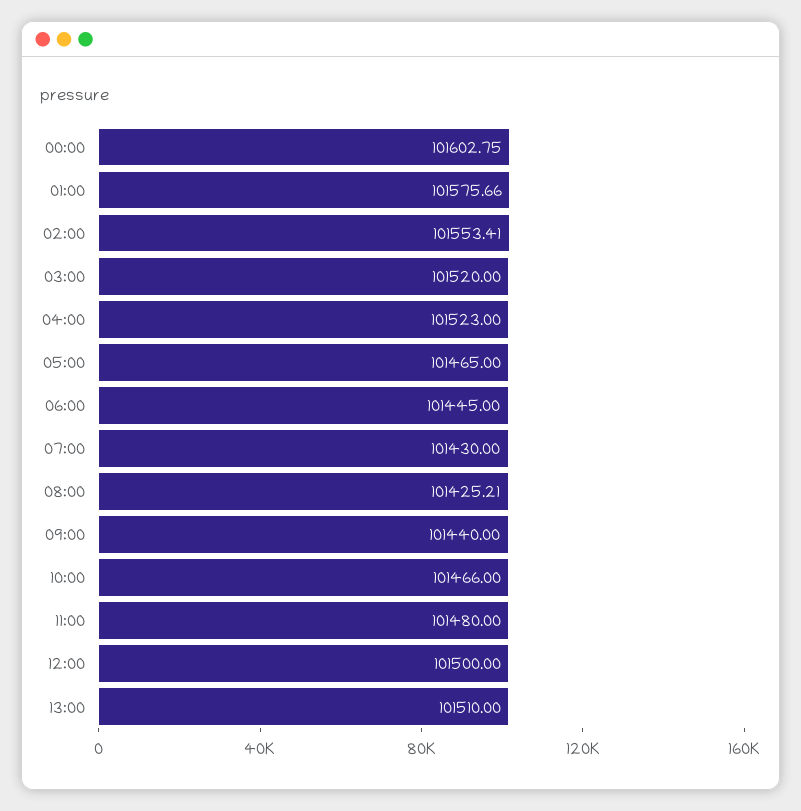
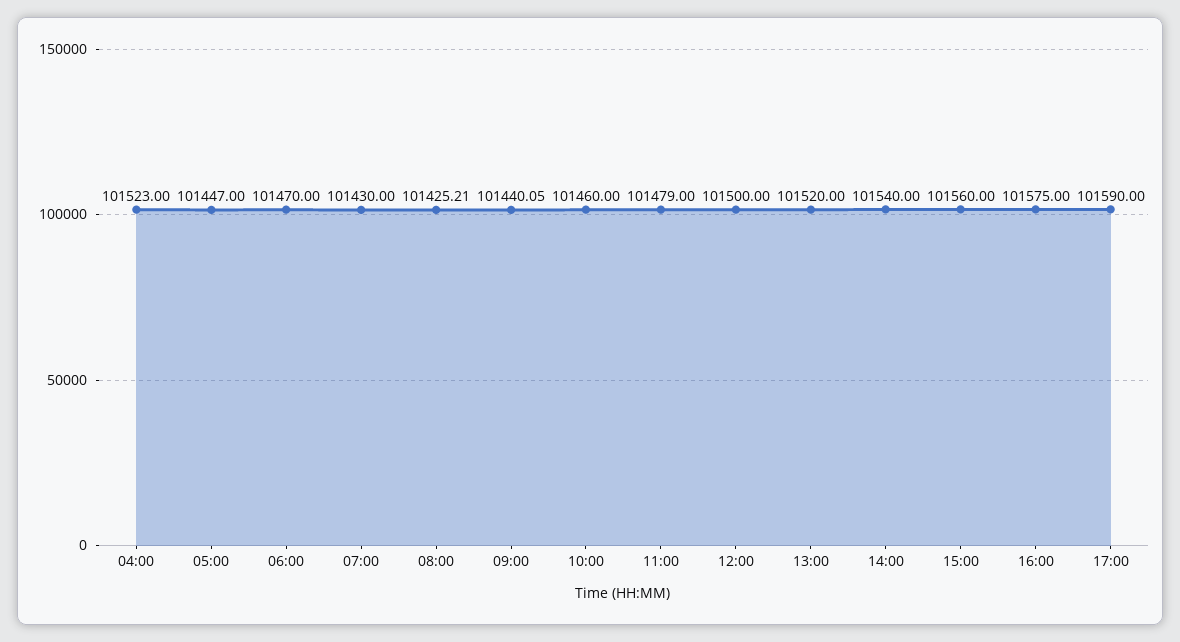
00:00: 101602.75 -> none
01:00: 101575.66 -> none
02:00: 101553.41 -> none
03:00: 101520 -> none
05:00: 101465 -> 101447
06:00: 101445 -> 101470
09:00: 101440 -> 101440.05
10:00: 101466 -> 101460
11:00: 101480 -> 101479
13:00: 101510 -> 101520
14:00: none -> 101540
15:00: none -> 101560
16:00: none -> 101575
17:00: none -> 101590

